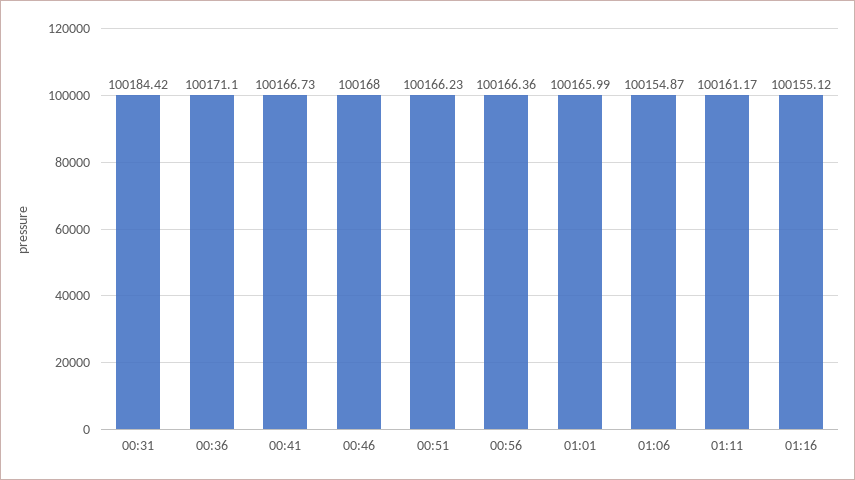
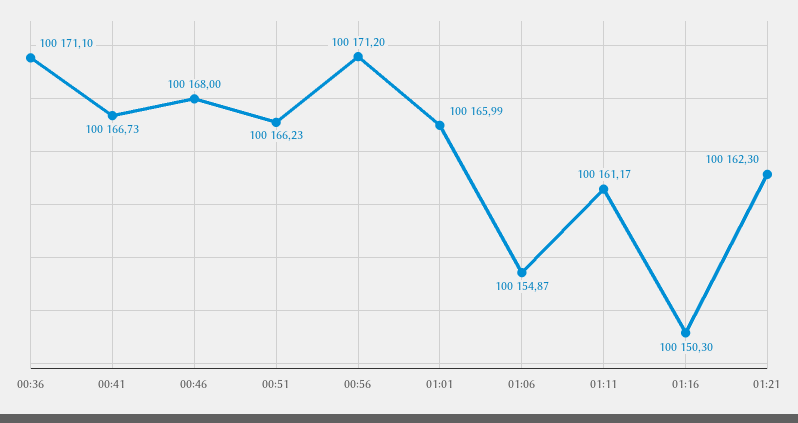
00:31: 100184.42 -> none
00:56: 100166.36 -> 100171.2
01:16: 100155.12 -> 100150.3
01:21: none -> 100162.3

